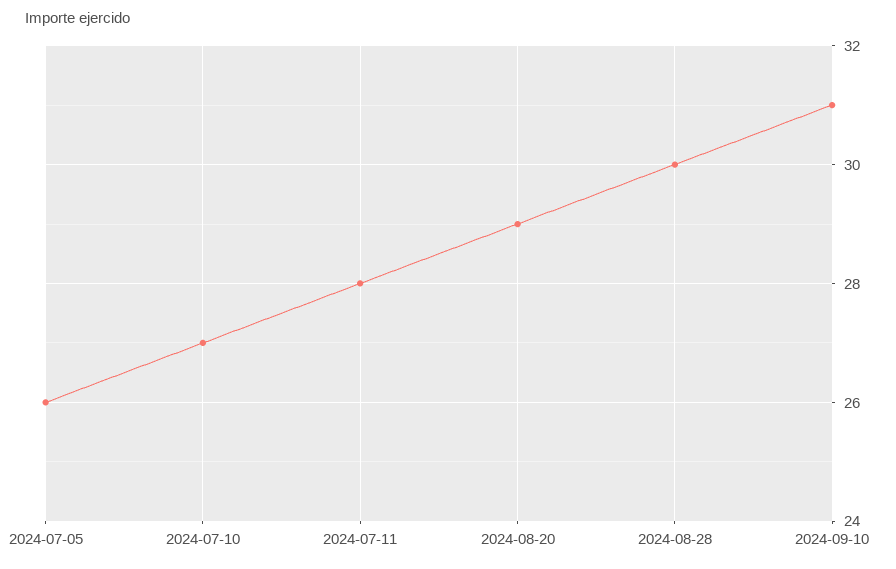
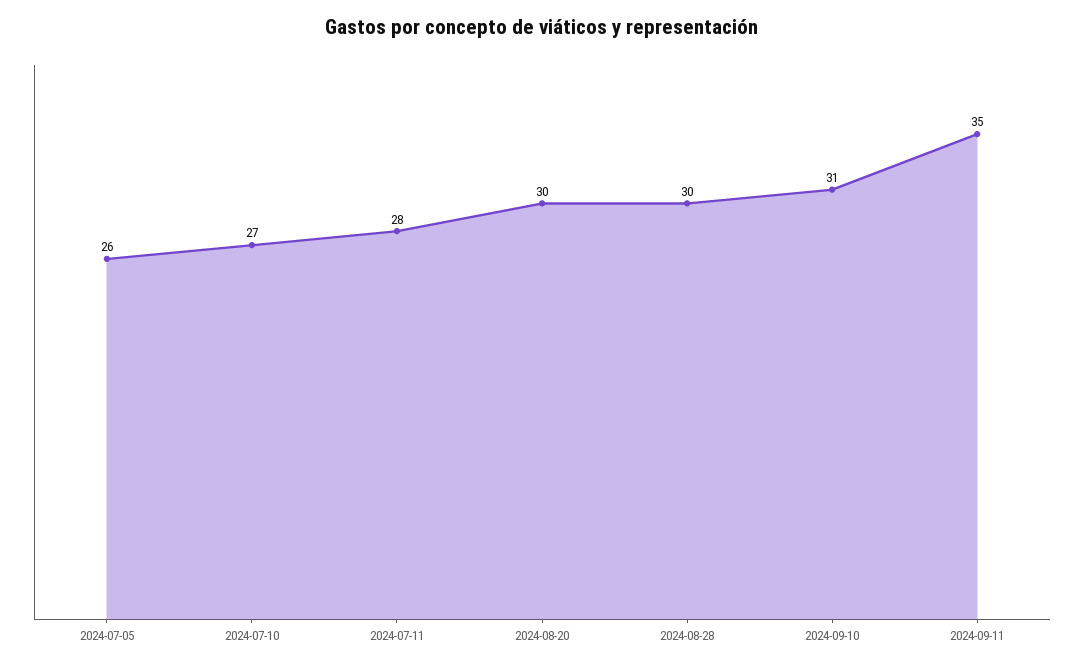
2024-08-20: 29 -> 30
2024-09-11: none -> 35

